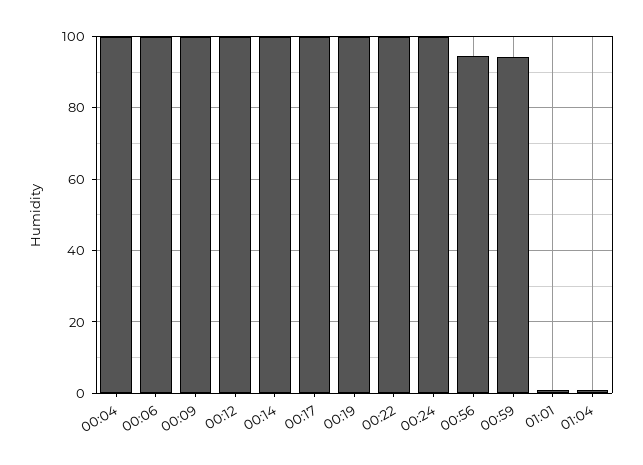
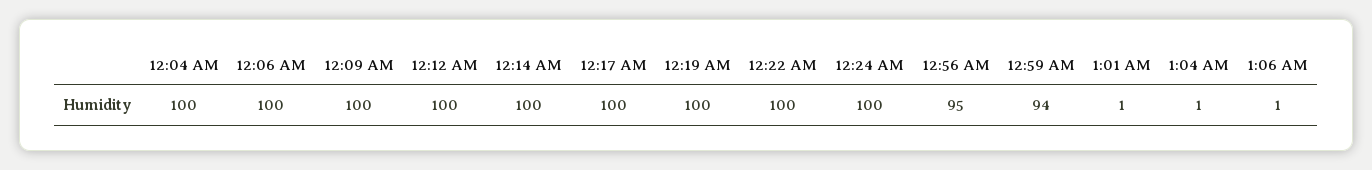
1:06 AM: none -> 1

